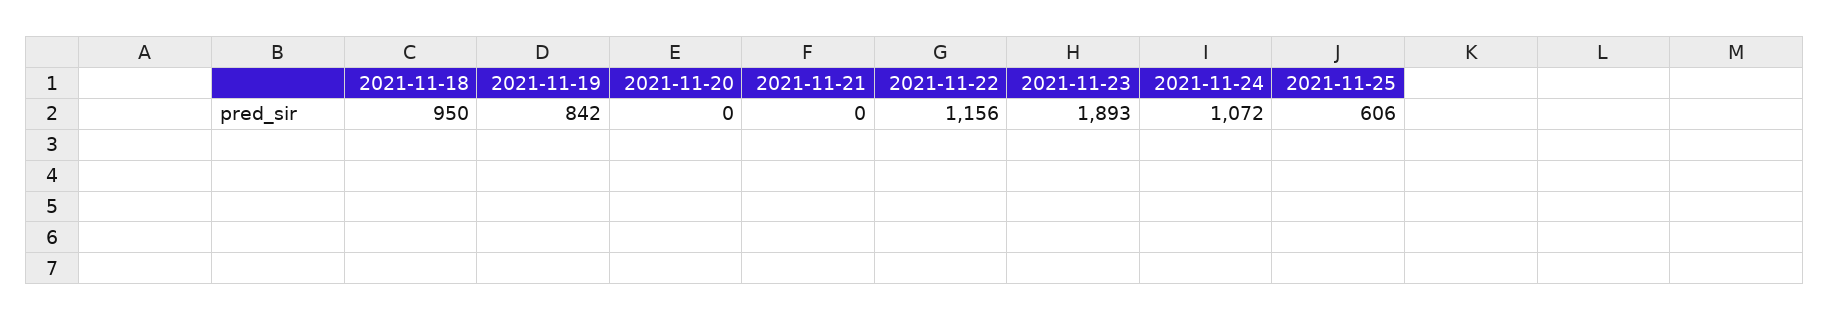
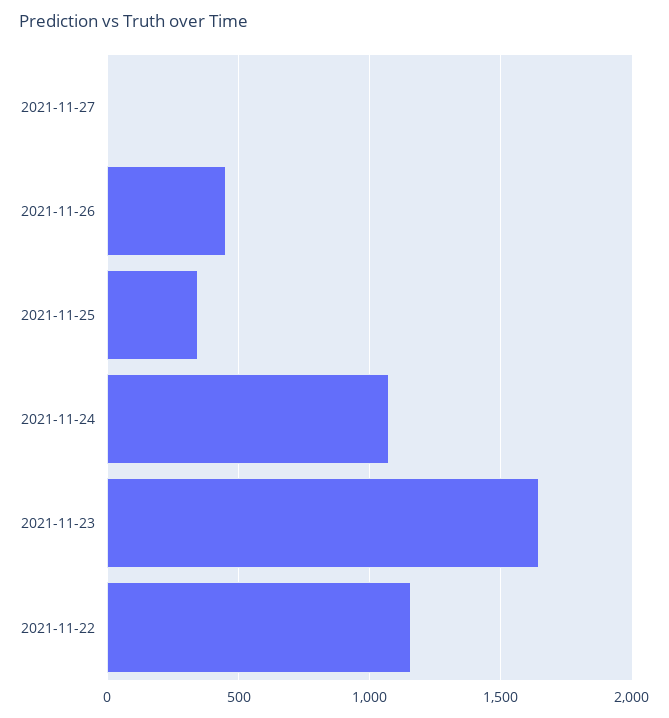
2021-11-18: 950 -> none
2021-11-19: 842 -> none
2021-11-20: 0 -> none
2021-11-21: 0 -> none
2021-11-23: 1893 -> 1650
2021-11-25: 606 -> 350
2021-11-27: none -> 0
2021-11-26: none -> 450

